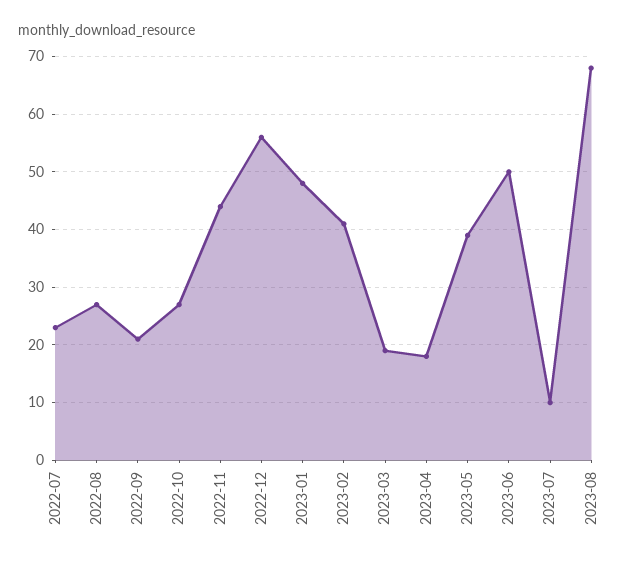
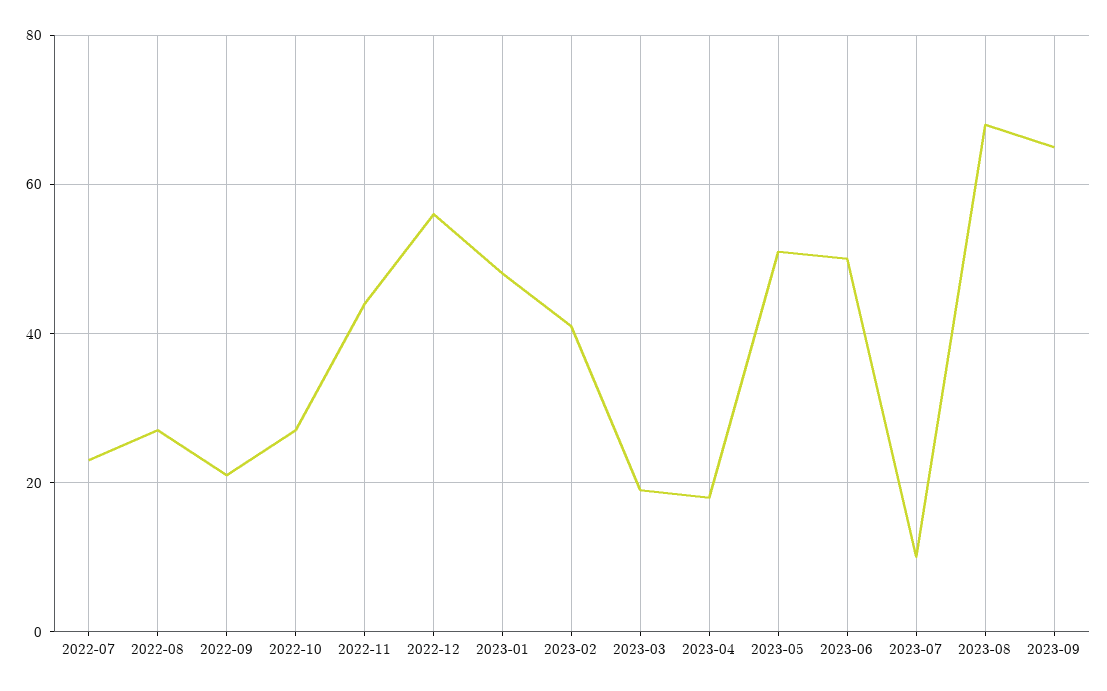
2023-05: 40 -> 50
2023-09: none -> 65

